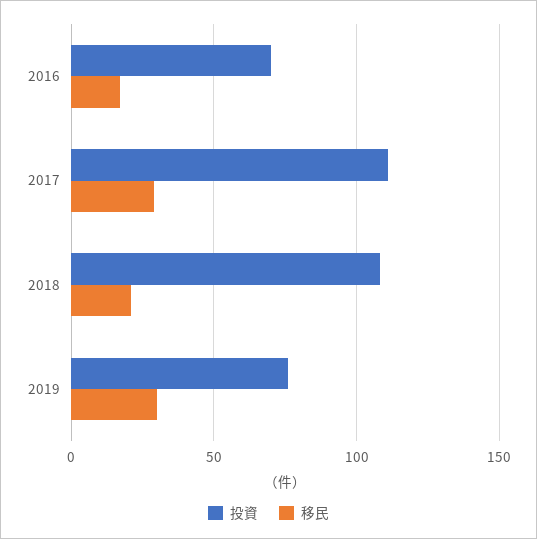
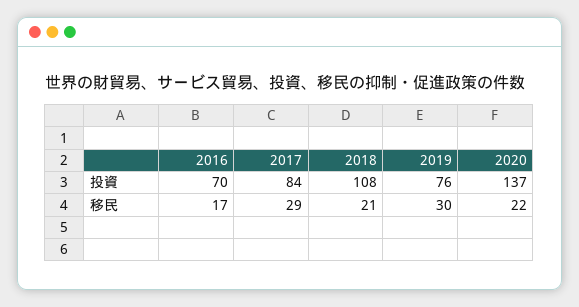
投資, 2017: 110 -> 84
投資, 2020: none -> 137
移民, 2020: none -> 22

